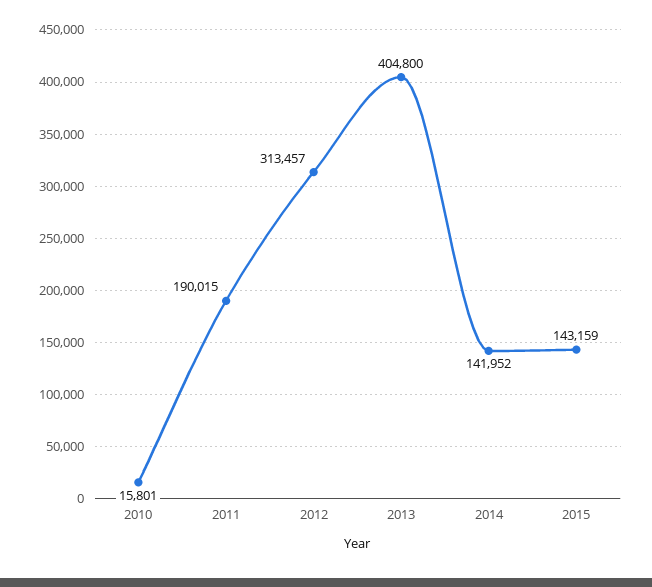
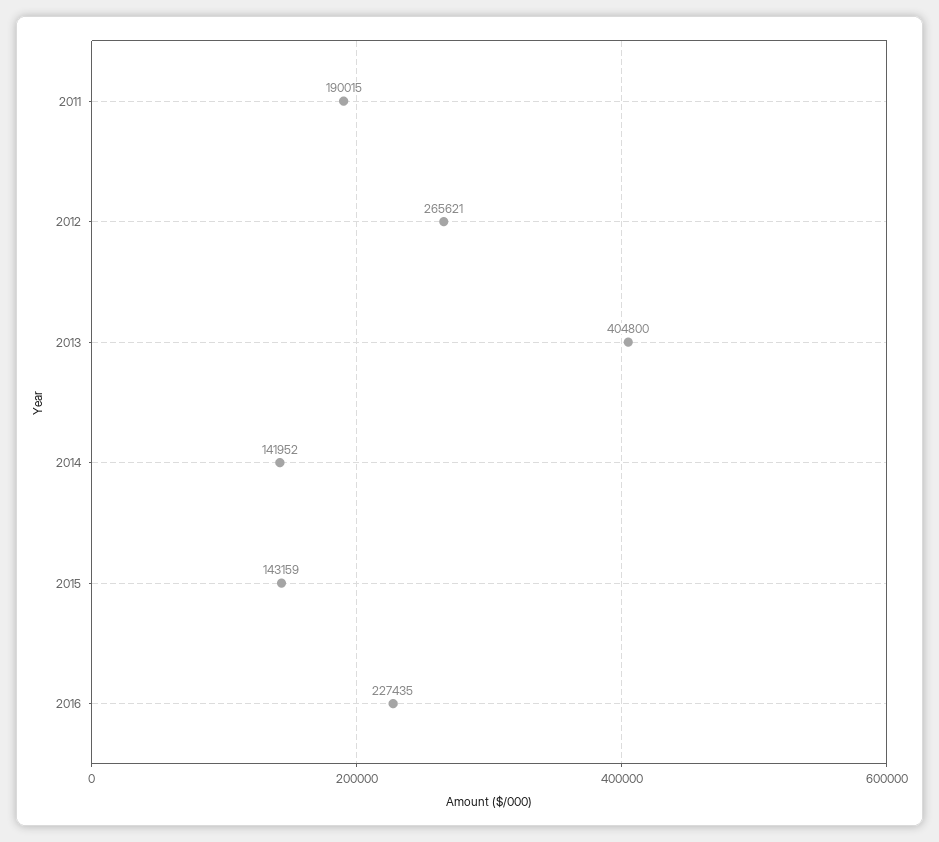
2010: 15801 -> none
2012: 313457 -> 265621
2016: none -> 227435

